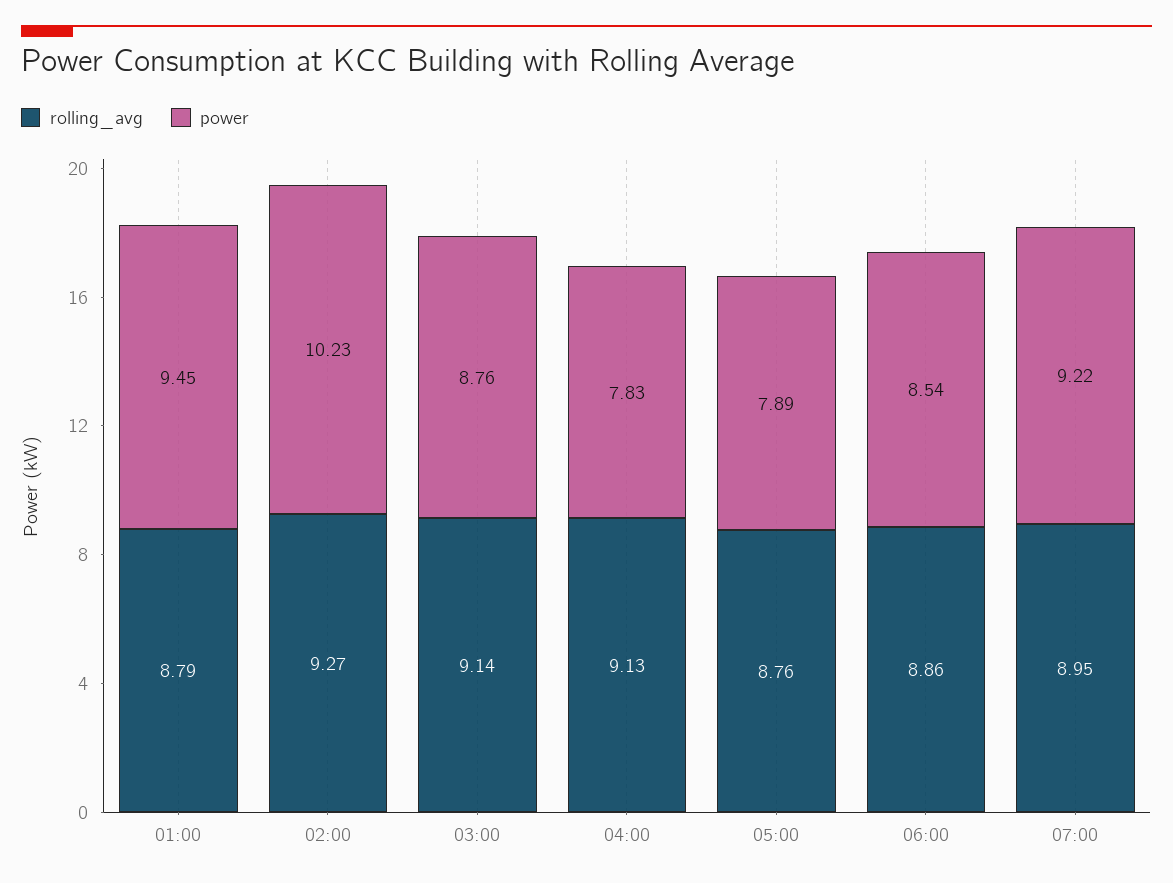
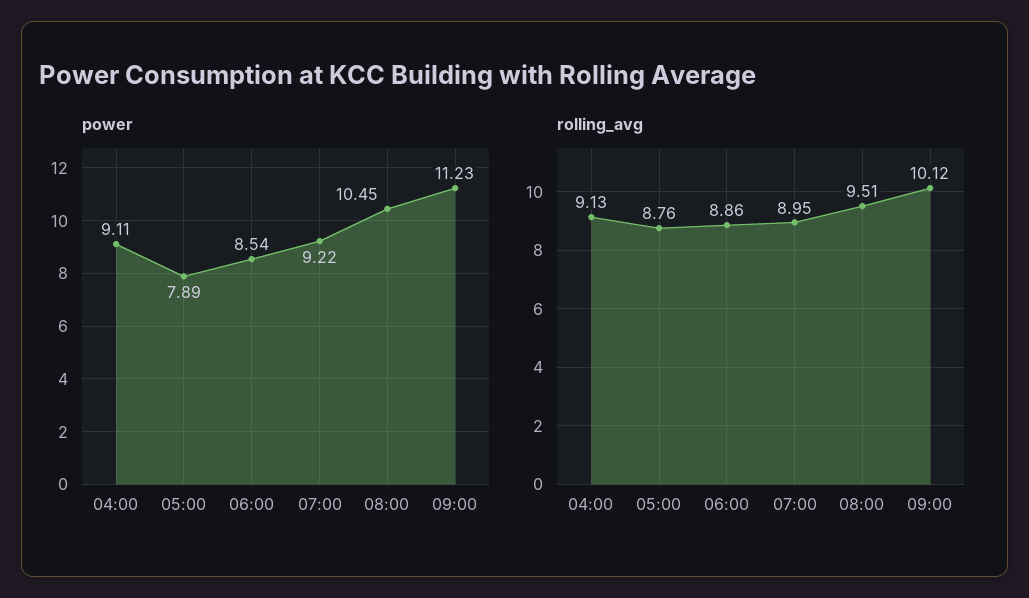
rolling_avg, 01:00: 8.79 -> none
power, 01:00: 9.45 -> none
rolling_avg, 02:00: 9.27 -> none
power, 02:00: 10.23 -> none
rolling_avg, 03:00: 9.14 -> none
power, 03:00: 8.76 -> none
power, 04:00: 7.83 -> 9.11
power, 08:00: none -> 10.45
power, 09:00: none -> 11.23
rolling_avg, 08:00: none -> 9.51
rolling_avg, 09:00: none -> 10.12

